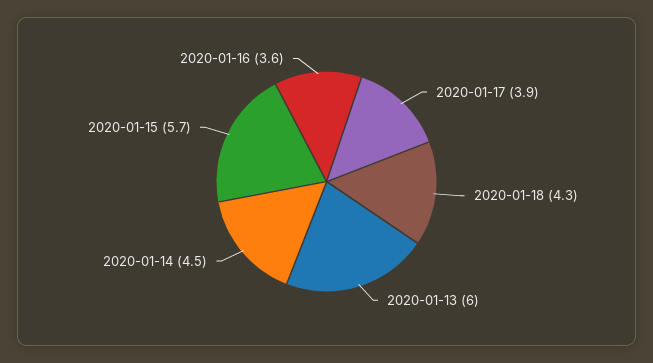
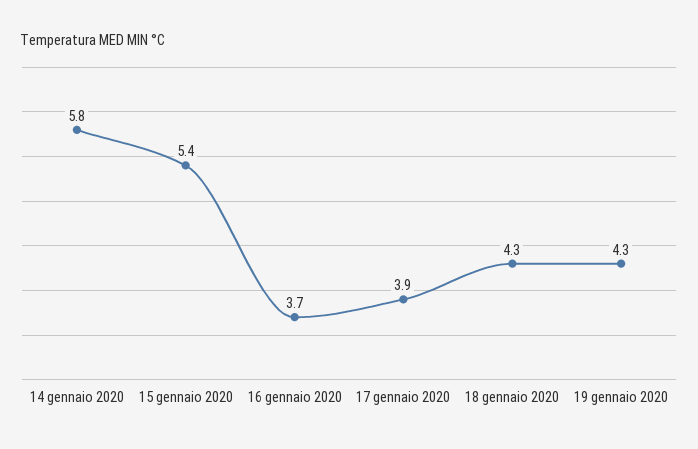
2020-01-13: 6 -> none
2020-01-14: 4.5 -> 5.8
2020-01-15: 5.7 -> 5.4
2020-01-16: 3.6 -> 3.7
19 gennaio 2020: none -> 4.3

